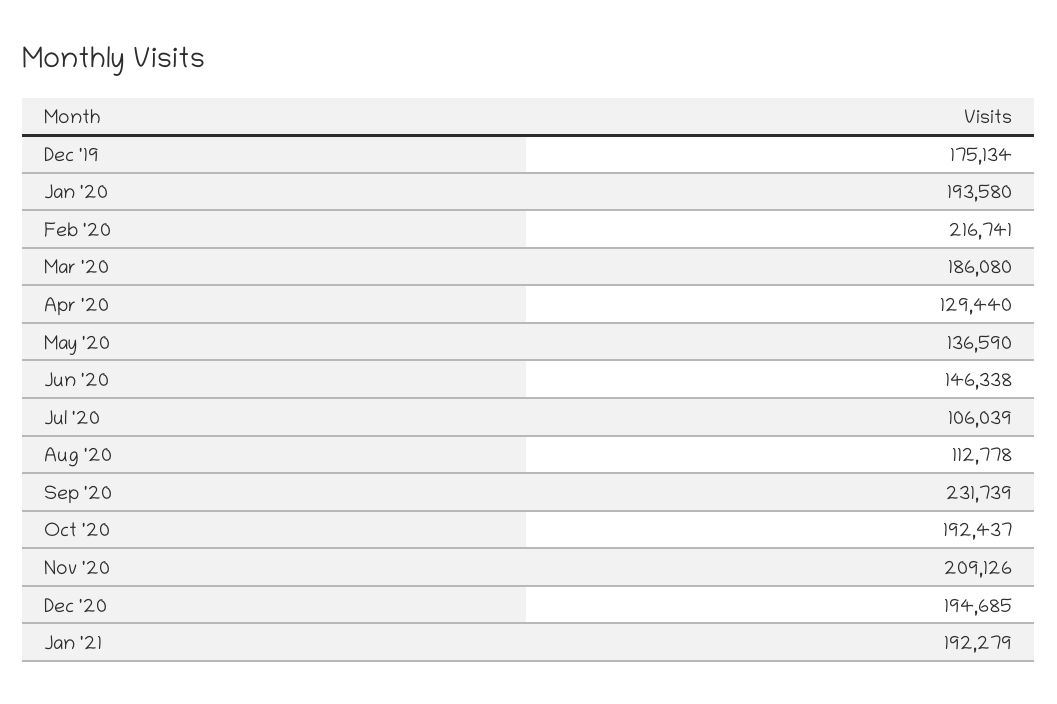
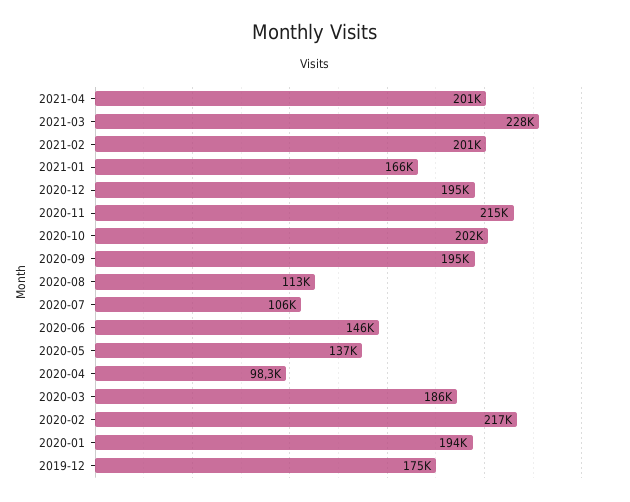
Apr '20: 129440 -> 98300
Sep '20: 231739 -> 195000
Oct '20: 192437 -> 202000
Nov '20: 209126 -> 215000
Jan '21: 192279 -> 166000
2021-04: none -> 201000
2021-03: none -> 228000
2021-02: none -> 201000

